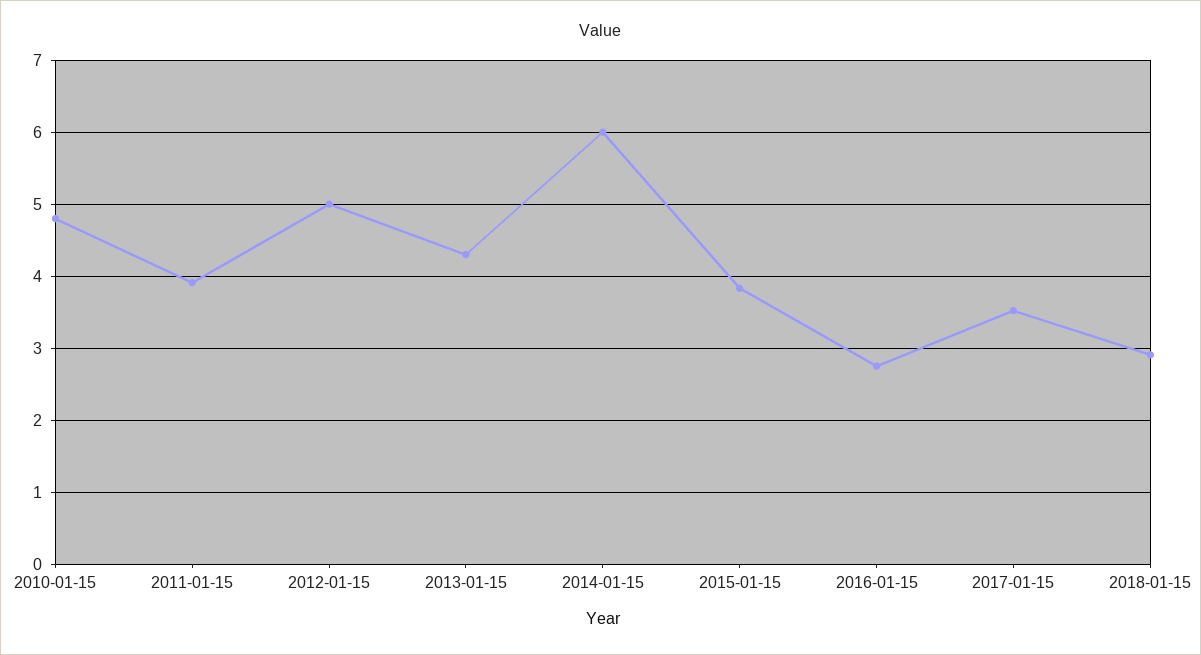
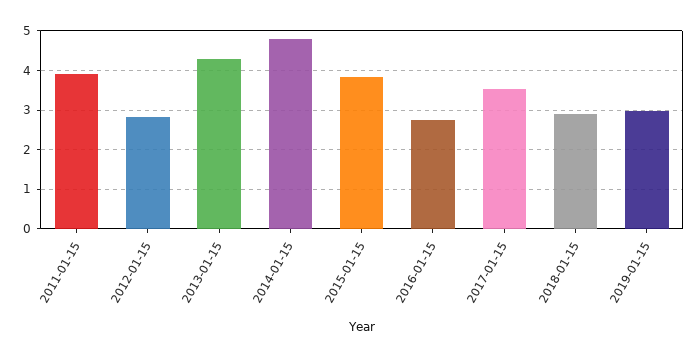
2010-01-15: 4.8 -> none
2012-01-15: 5 -> 2.8
2014-01-15: 6 -> 4.8
2019-01-15: none -> 3

